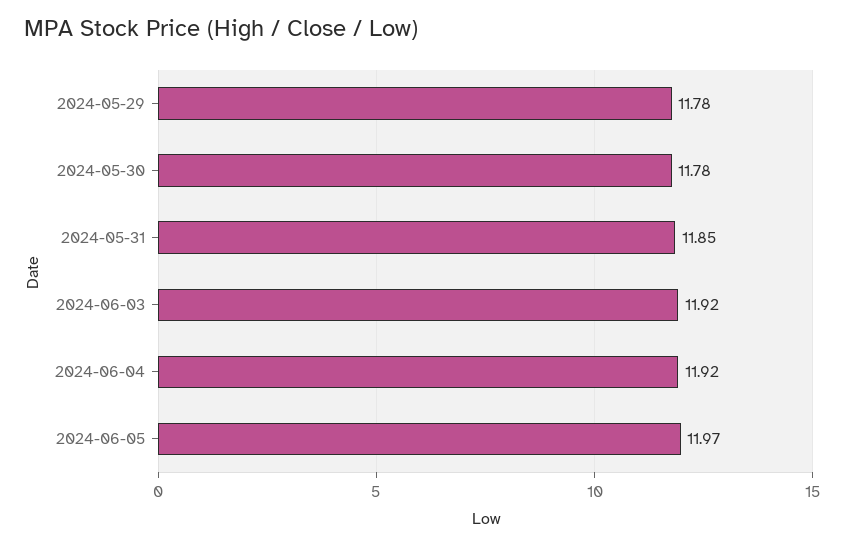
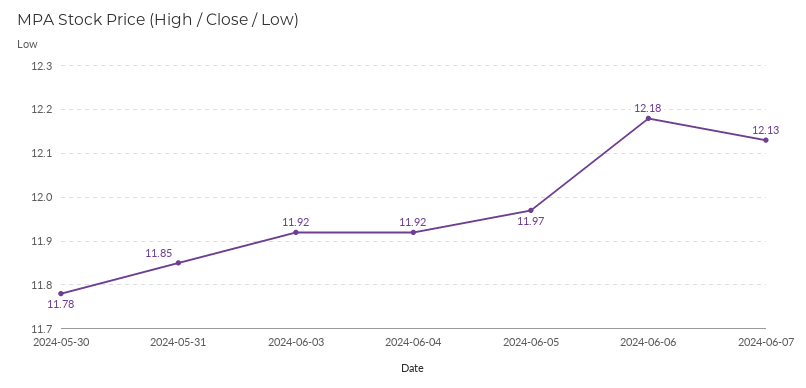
2024-05-29: 11.78 -> none
2024-06-06: none -> 12.18
2024-06-07: none -> 12.13

